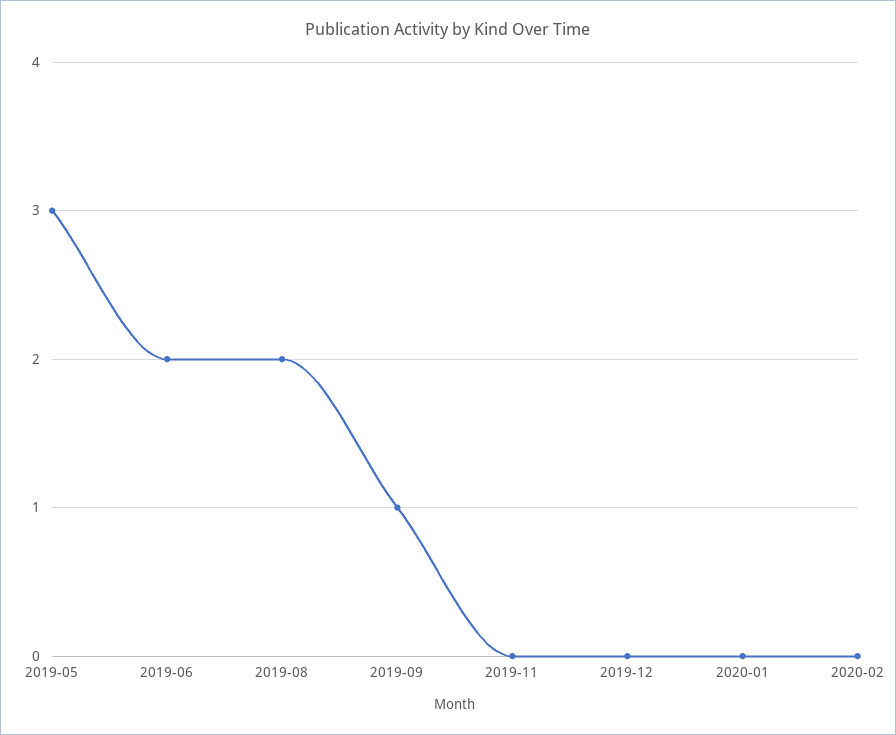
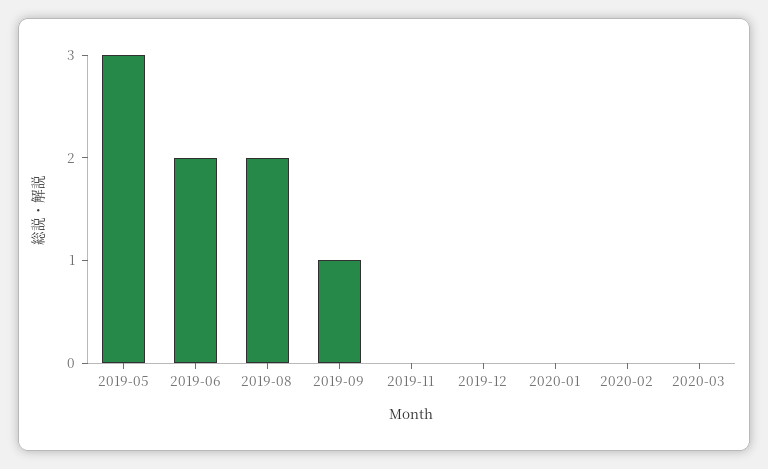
2020-03: none -> 0

